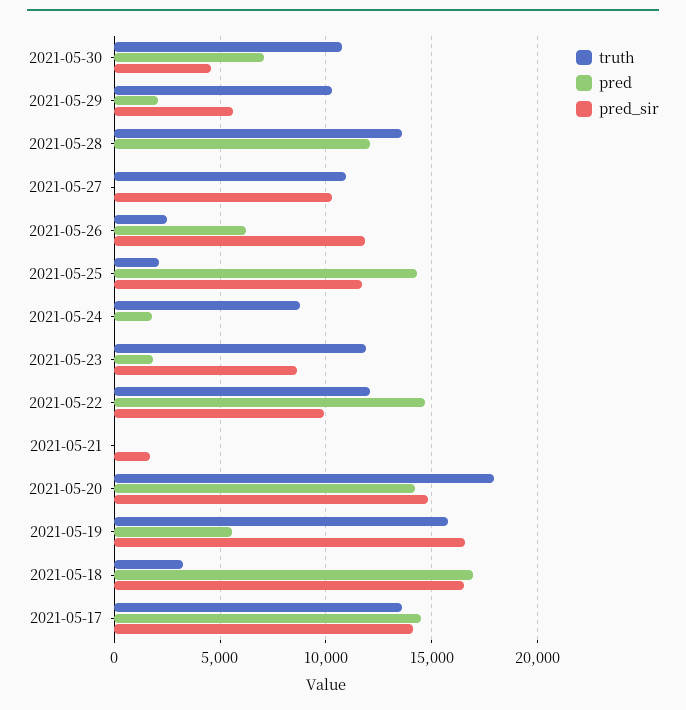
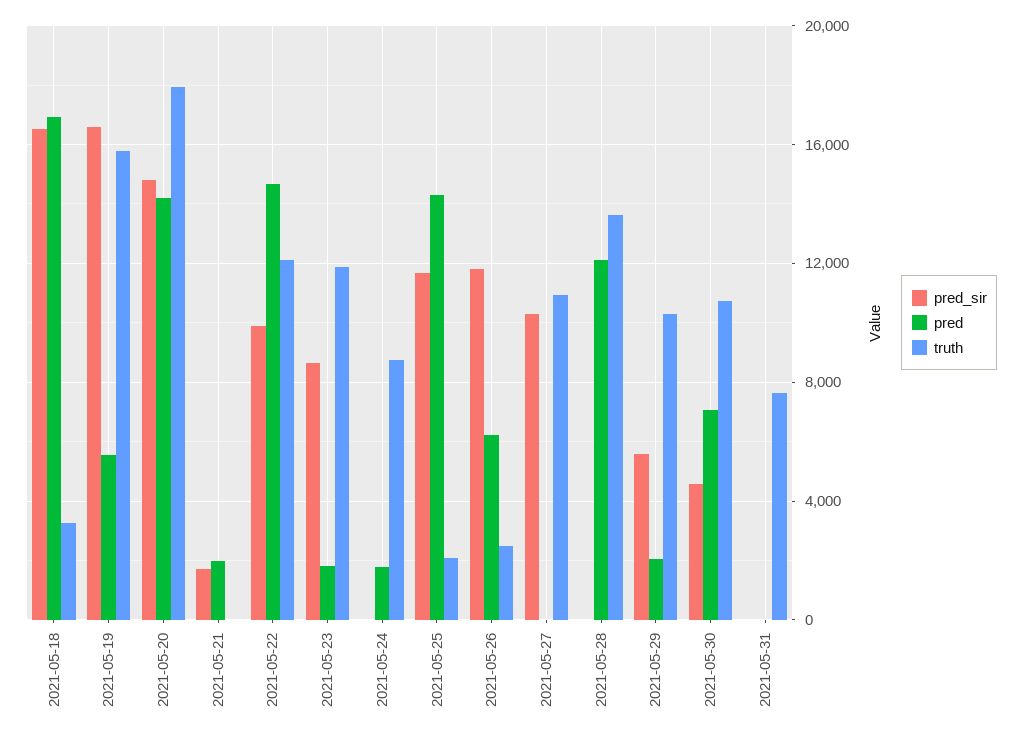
pred, 2021-05-21: 0 -> 2000
truth, 2021-05-17: 13500 -> none
pred, 2021-05-17: 14500 -> none
pred_sir, 2021-05-17: 14000 -> none
pred_sir, 2021-05-31: none -> 0
pred, 2021-05-31: none -> 0
truth, 2021-05-31: none -> 7500

